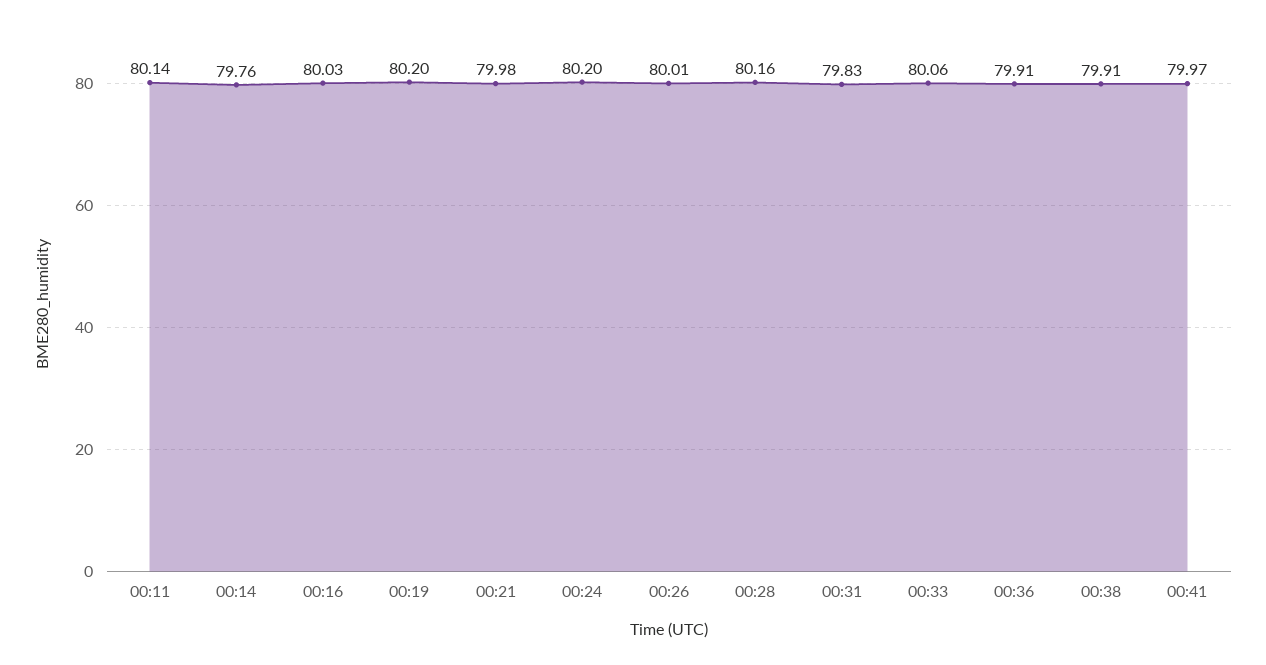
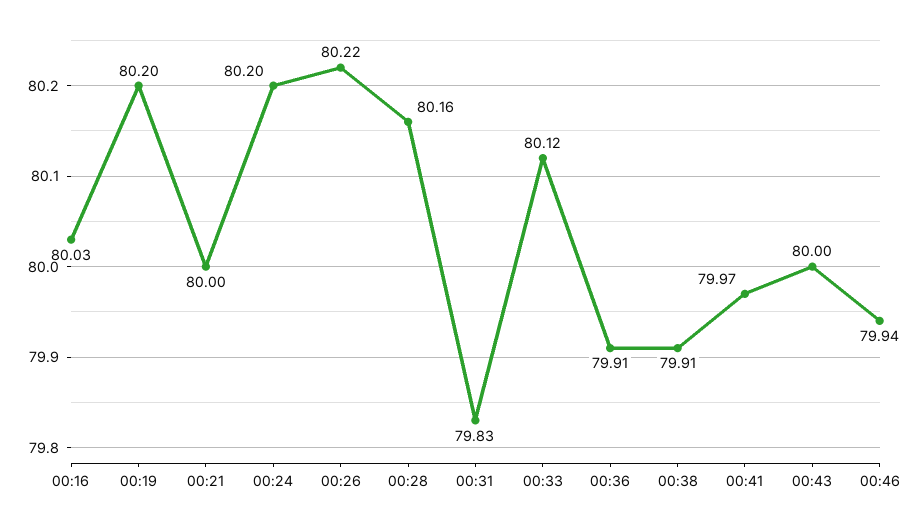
00:11: 80.14 -> none
00:14: 79.76 -> none
00:21: 79.98 -> 80
00:26: 80.01 -> 80.22
00:33: 80.06 -> 80.12
00:43: none -> 80
00:46: none -> 79.94

